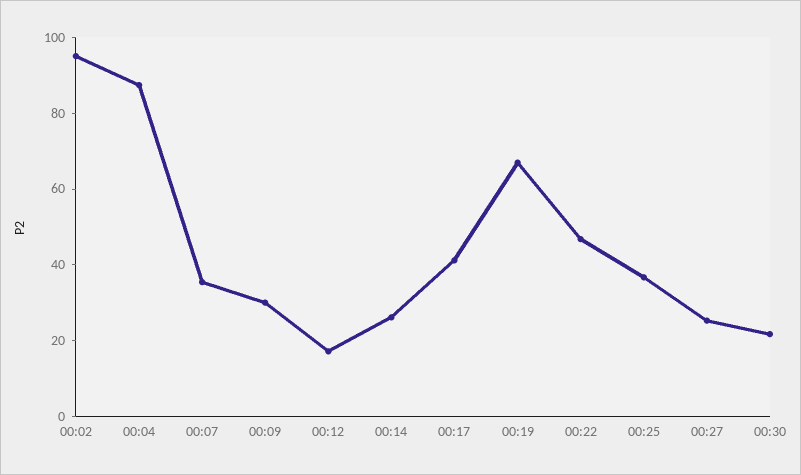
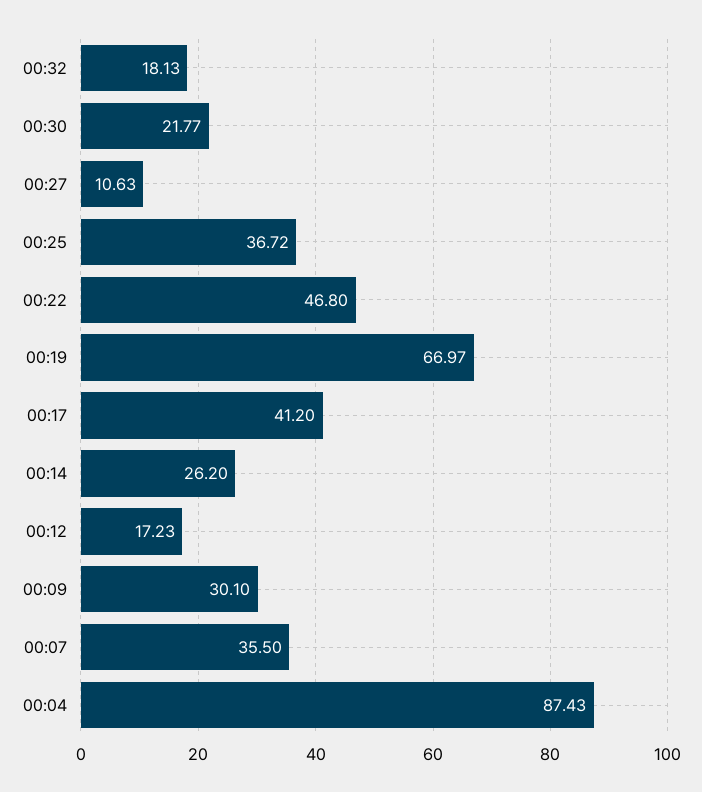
00:02: 95 -> none
00:27: 25 -> 10.63
00:32: none -> 18.13

